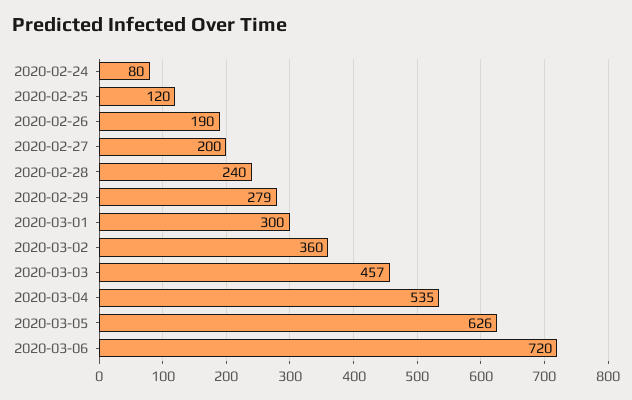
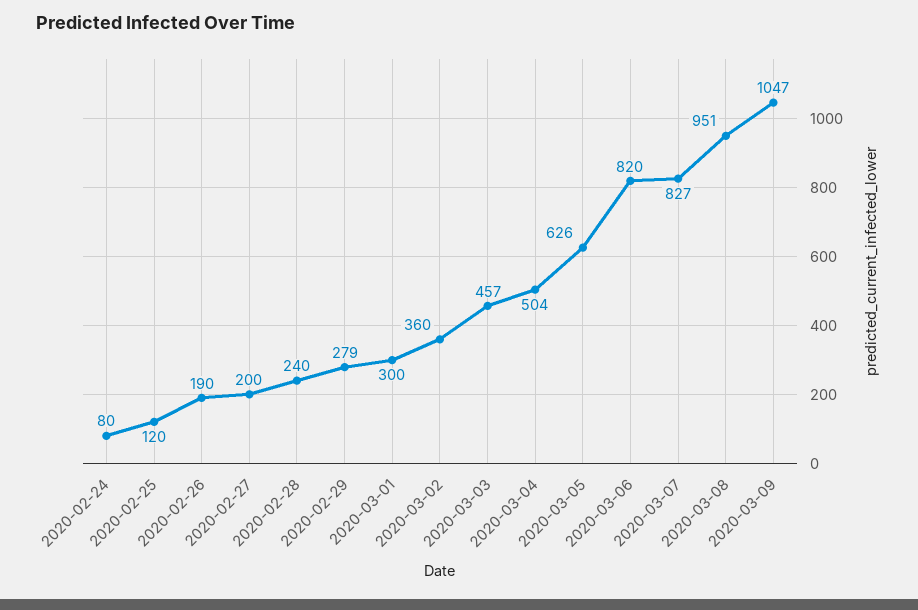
2020-03-04: 535 -> 504
2020-03-06: 720 -> 820
2020-03-07: none -> 827
2020-03-08: none -> 951
2020-03-09: none -> 1047

